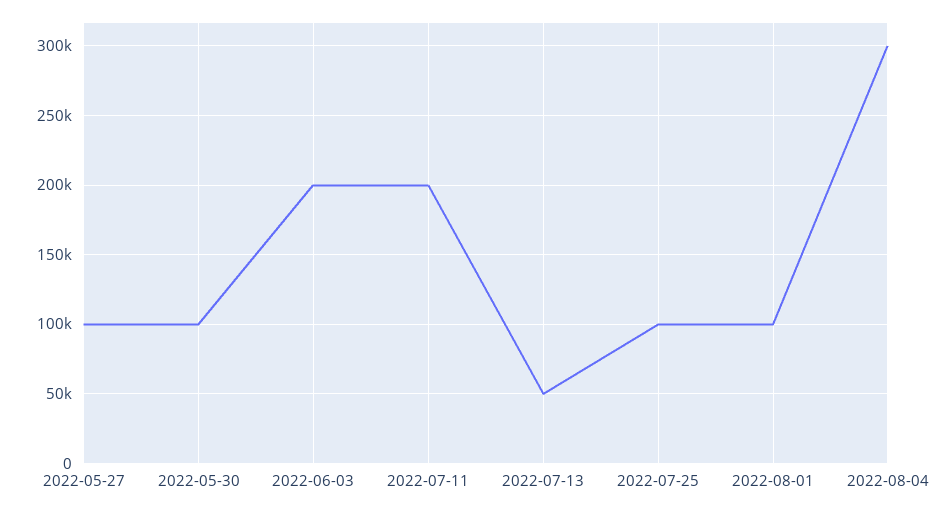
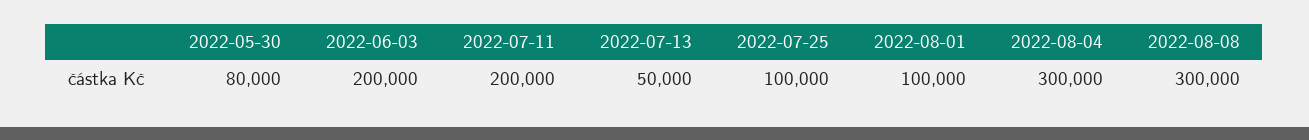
2022-05-27: 100000 -> none
2022-05-30: 100000 -> 80000
2022-08-08: none -> 300000

